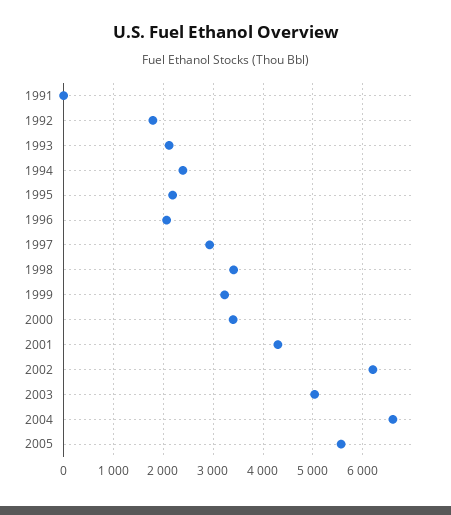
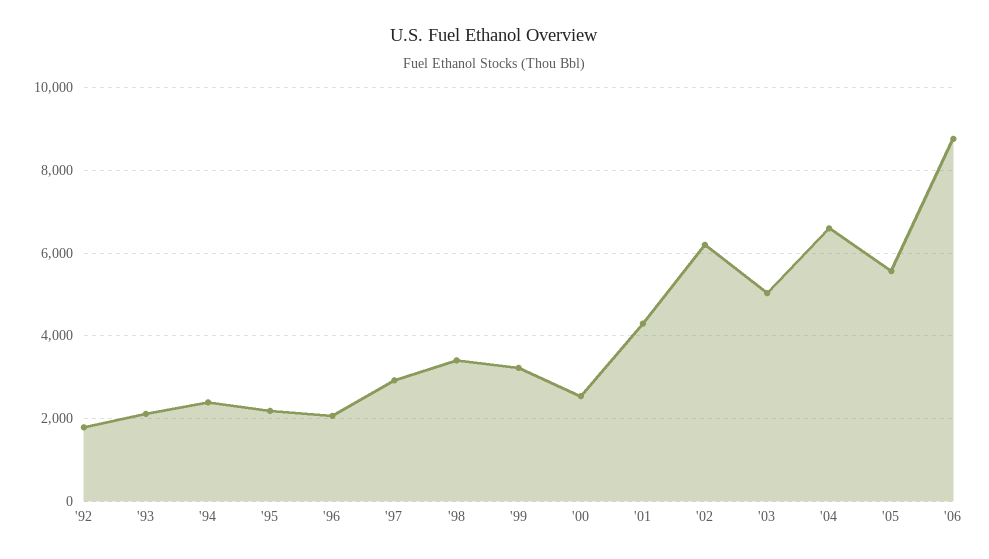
1991: 0 -> none
2000: 3400 -> 2600
'06: none -> 8800

